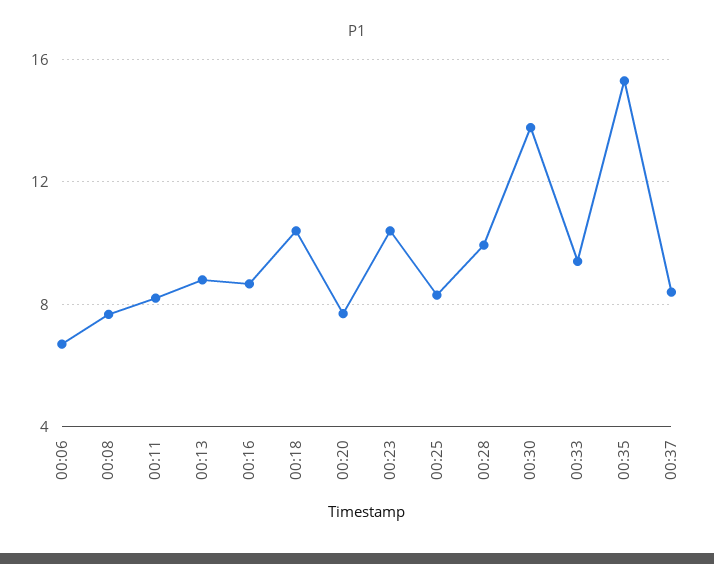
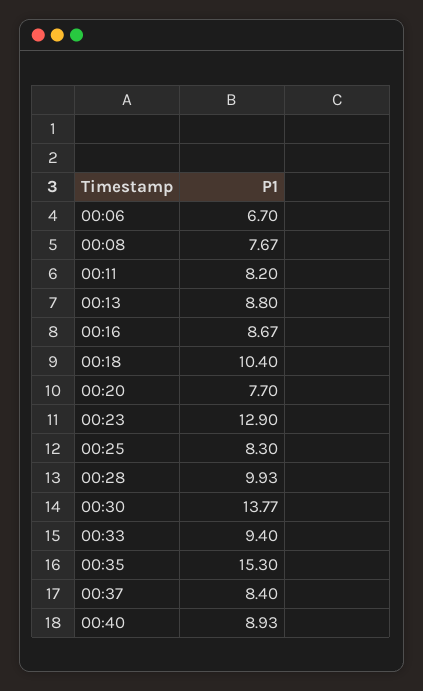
00:23: 10.5 -> 12.9
00:40: none -> 8.93

